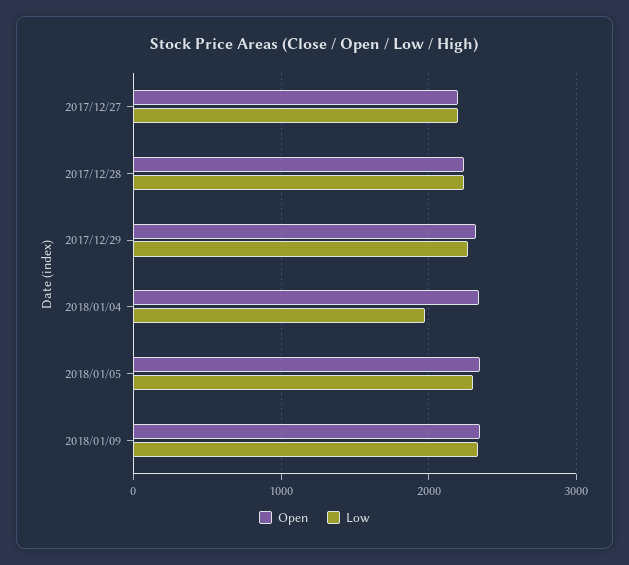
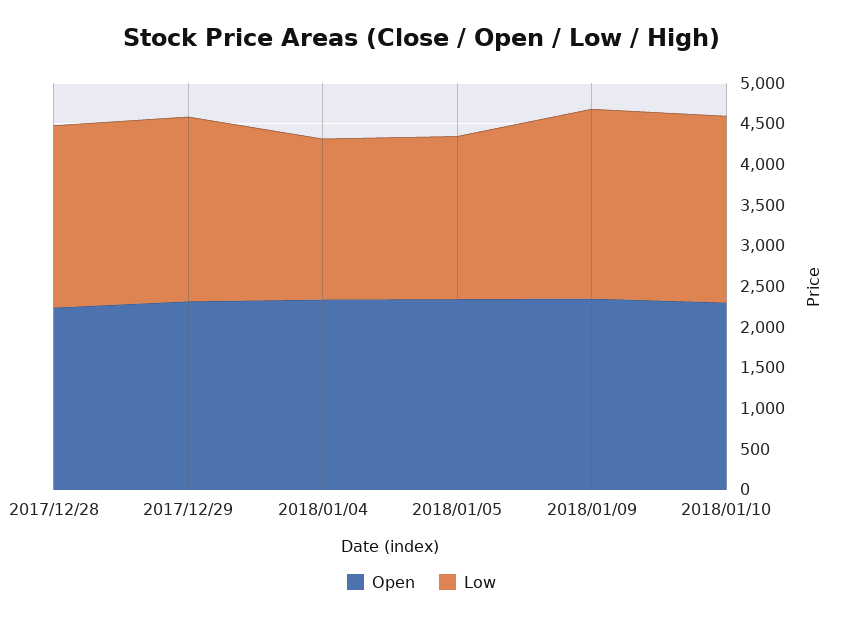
Open, 2017/12/27: 2200 -> none
Low, 2017/12/27: 2200 -> none
Low, 2018/01/05: 2300 -> 2000
Open, 2018/01/10: none -> 2300
Low, 2018/01/10: none -> 2300

